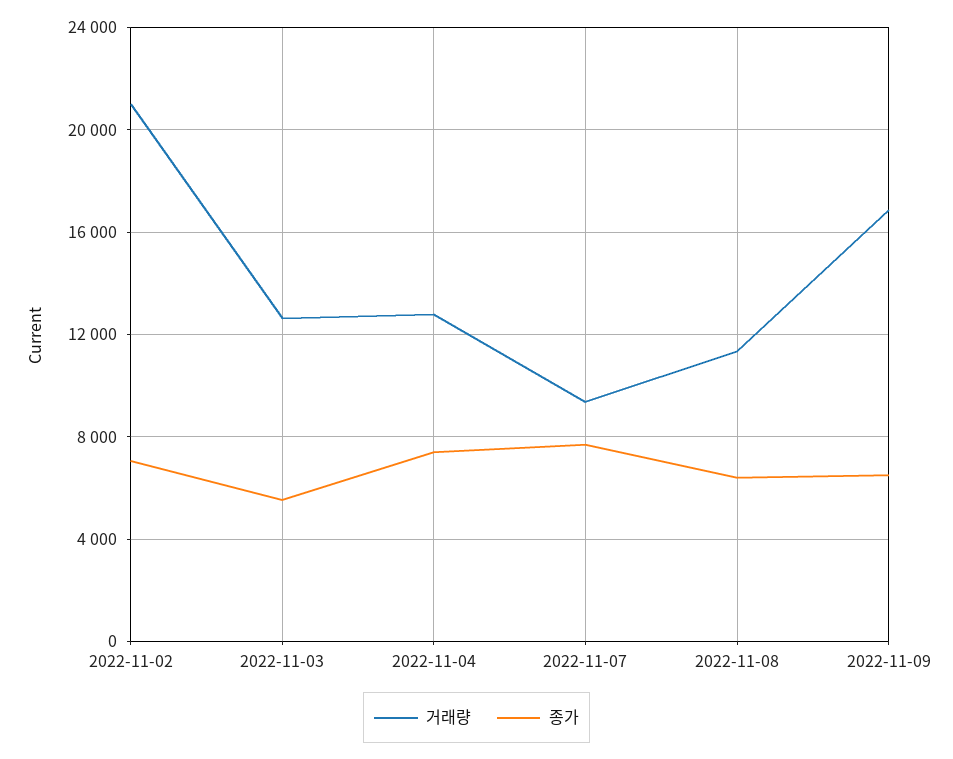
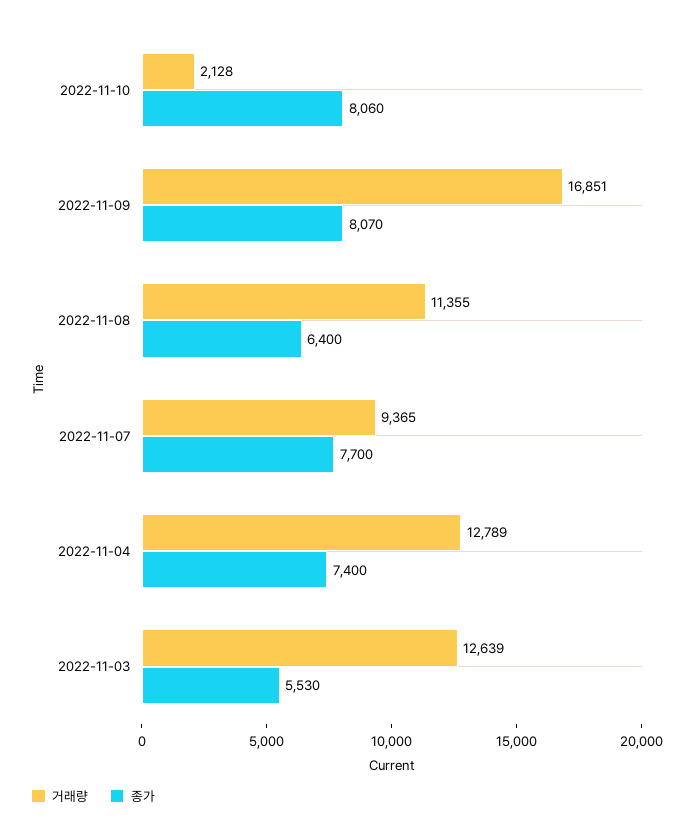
거래량, 2022-11-02: 21000 -> none
종가, 2022-11-02: 7000 -> none
종가, 2022-11-09: 6500 -> 8070
거래량, 2022-11-10: none -> 2128
종가, 2022-11-10: none -> 8060

